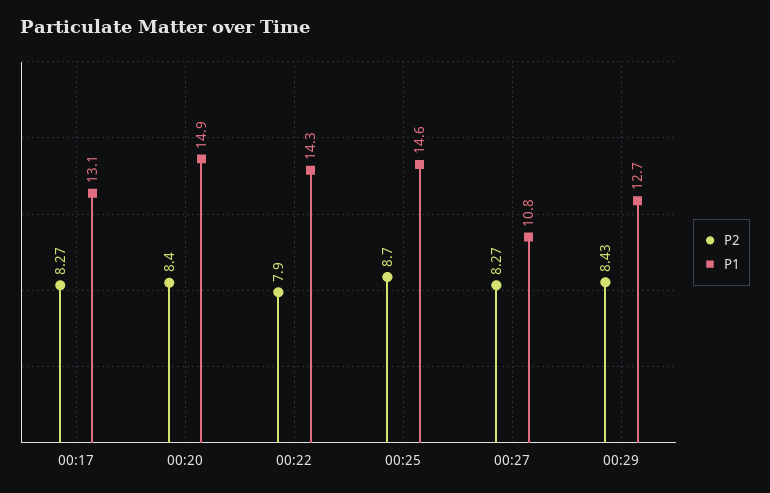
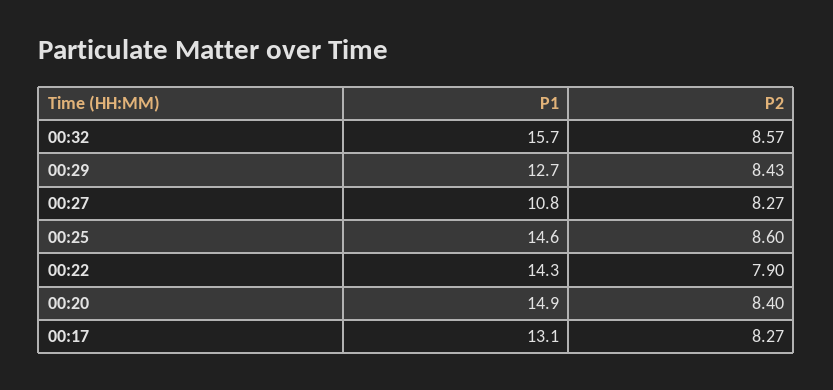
P2, 00:25: 8.7 -> 8.6
P1, 00:32: none -> 15.7
P2, 00:32: none -> 8.57

